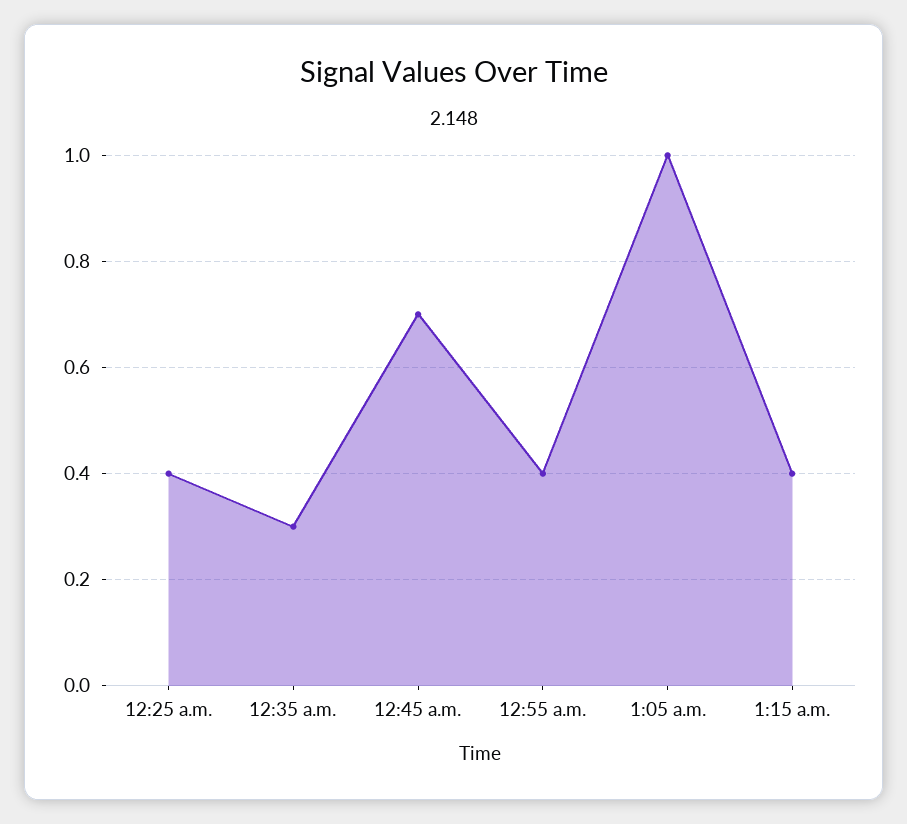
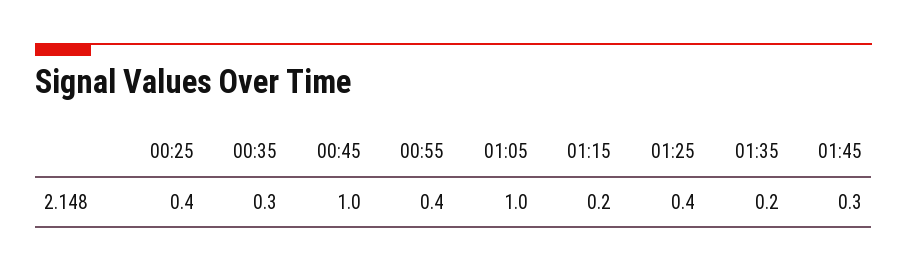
12:45 a.m.: 0.7 -> 1
1:15 a.m.: 0.4 -> 0.2
01:25: none -> 0.4
01:35: none -> 0.2
01:45: none -> 0.3

